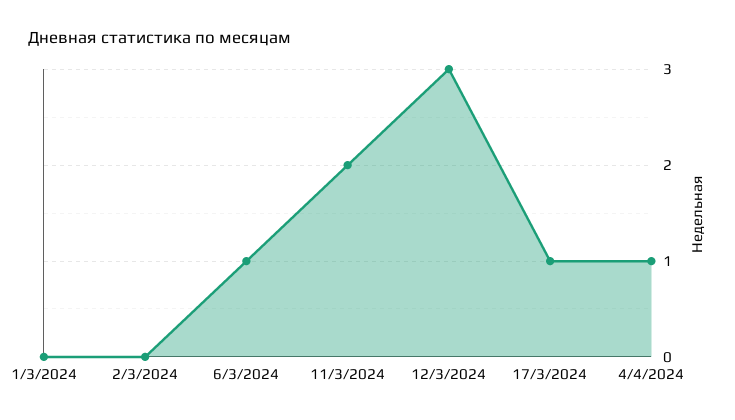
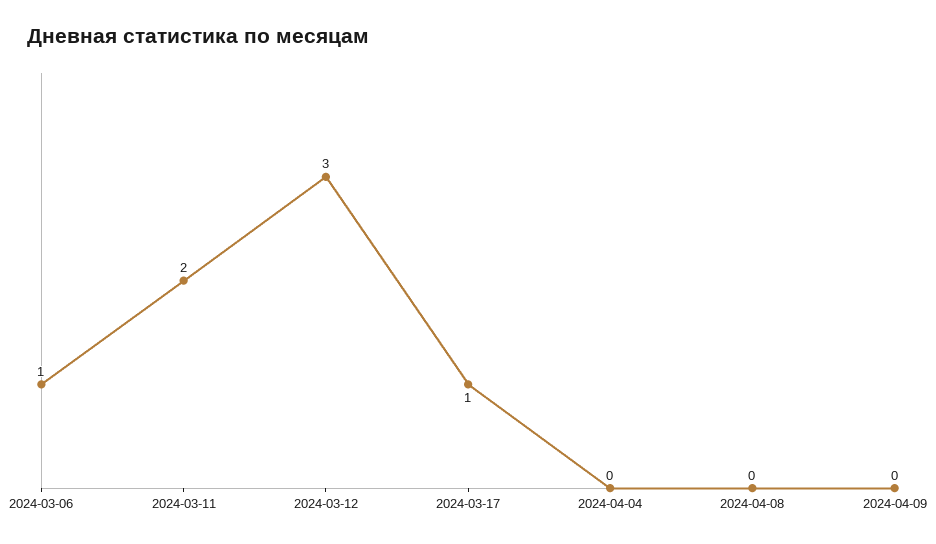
1/3/2024: 0 -> none
2/3/2024: 0 -> none
4/4/2024: 1 -> 0
2024-04-08: none -> 0
2024-04-09: none -> 0

